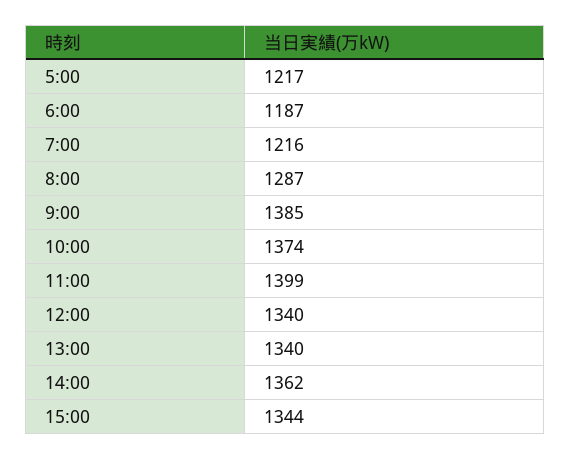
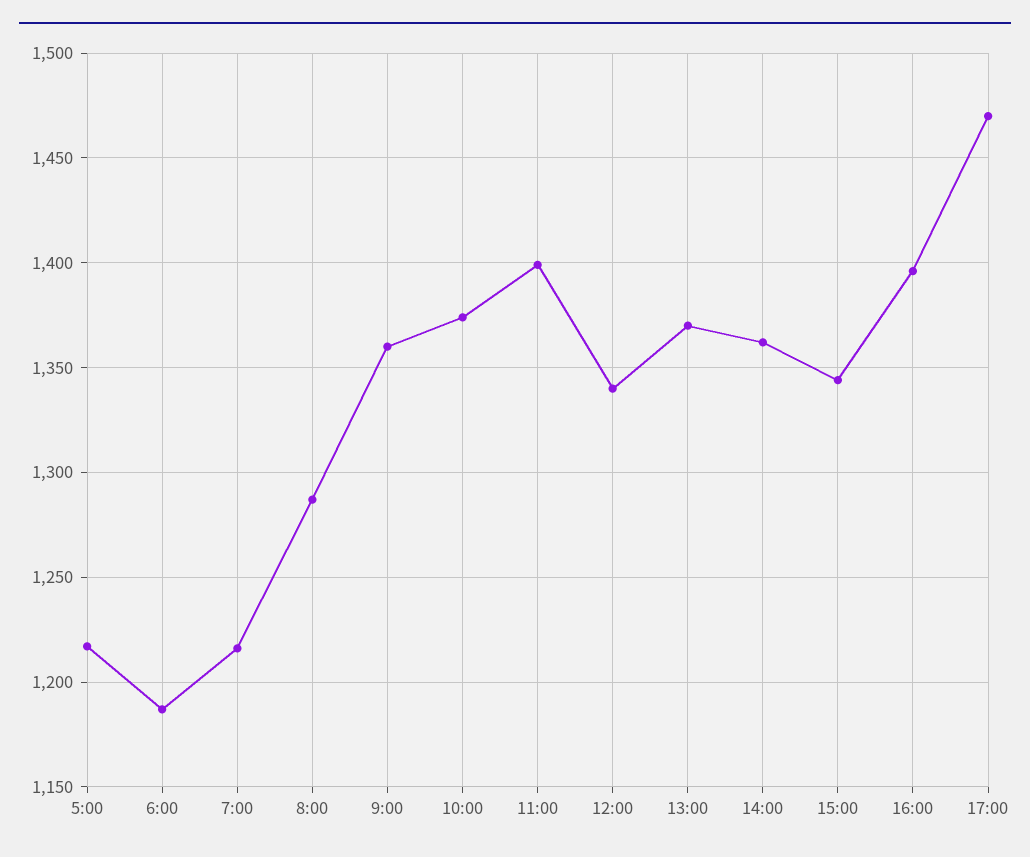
9:00: 1385 -> 1360
13:00: 1340 -> 1370
16:00: none -> 1395
17:00: none -> 1470

